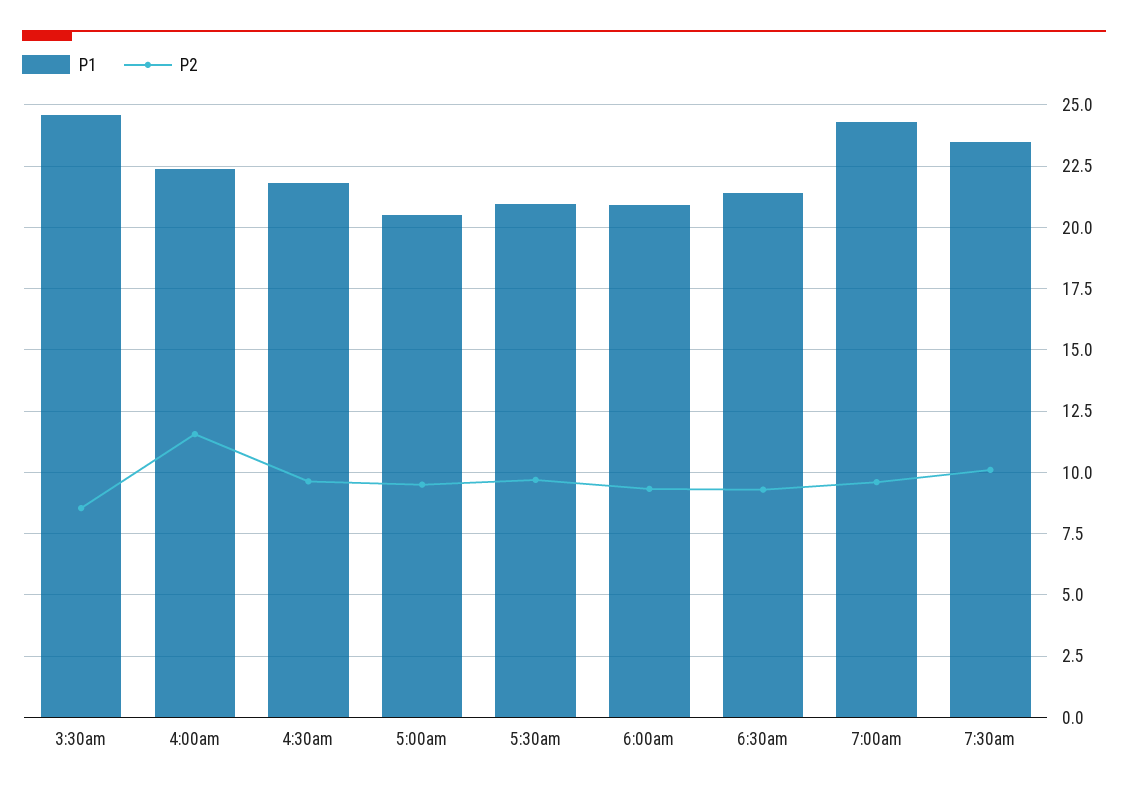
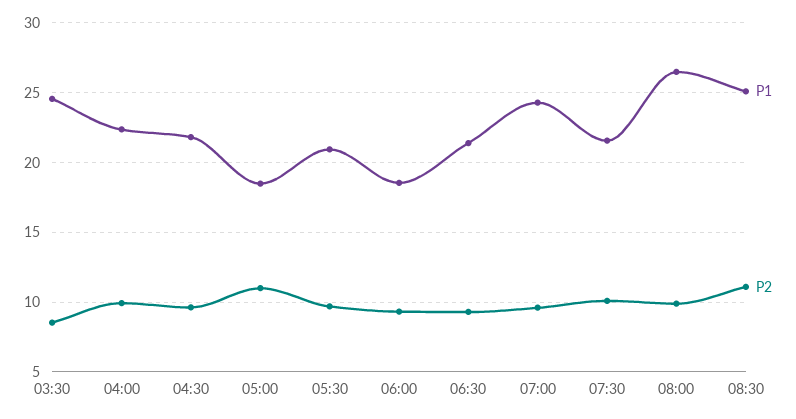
P2, 4:00am: 11.5 -> 10
P1, 5:00am: 20.5 -> 18.5
P2, 5:00am: 9.5 -> 11
P1, 6:00am: 21 -> 18.5
P1, 7:30am: 23.5 -> 21.5
P1, 08:00: none -> 26.5
P2, 08:00: none -> 10
P1, 08:30: none -> 25
P2, 08:30: none -> 11

